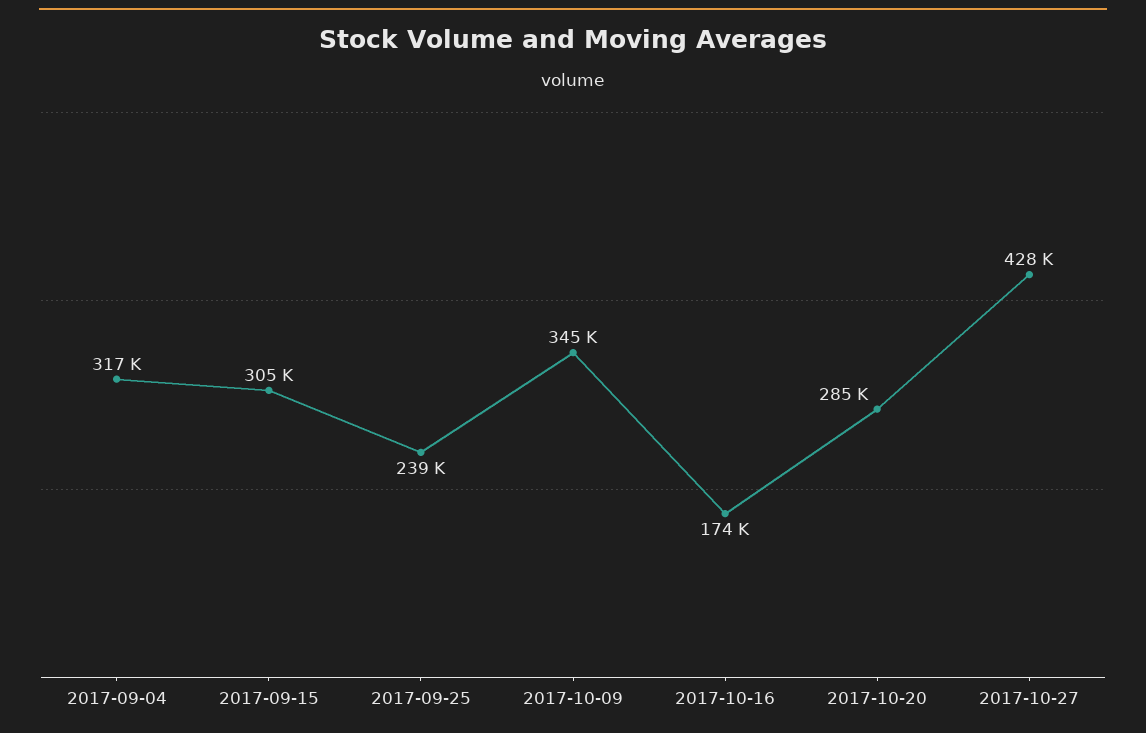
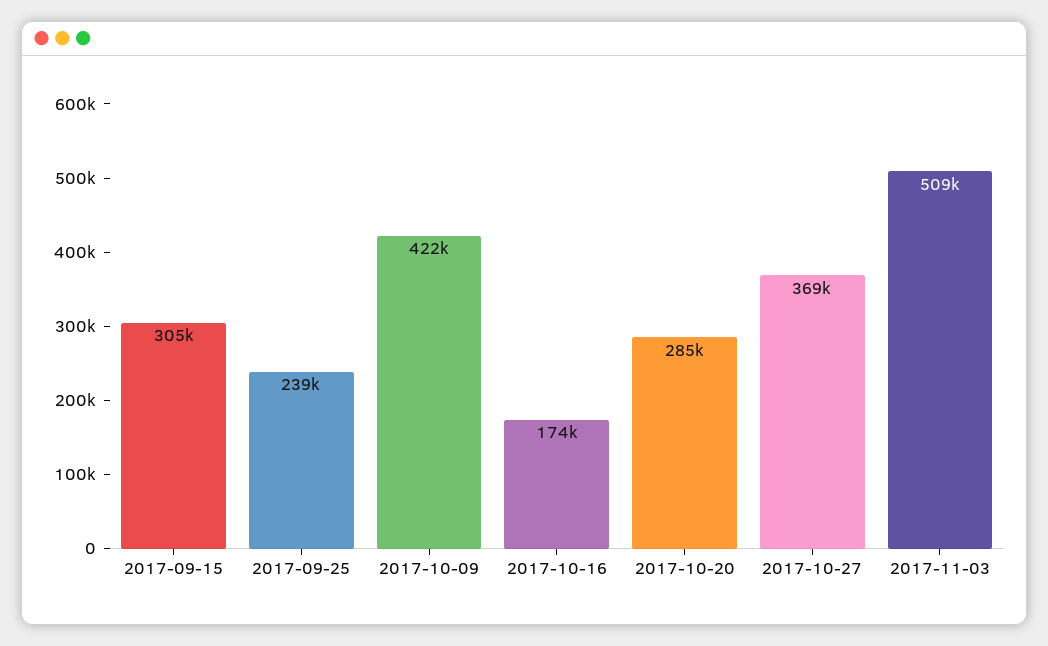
2017-09-04: 317000 -> none
2017-10-09: 345000 -> 422000
2017-10-27: 428000 -> 369000
2017-11-03: none -> 509000

